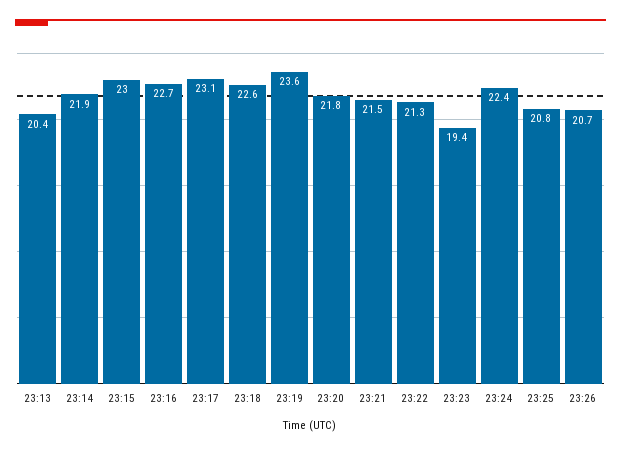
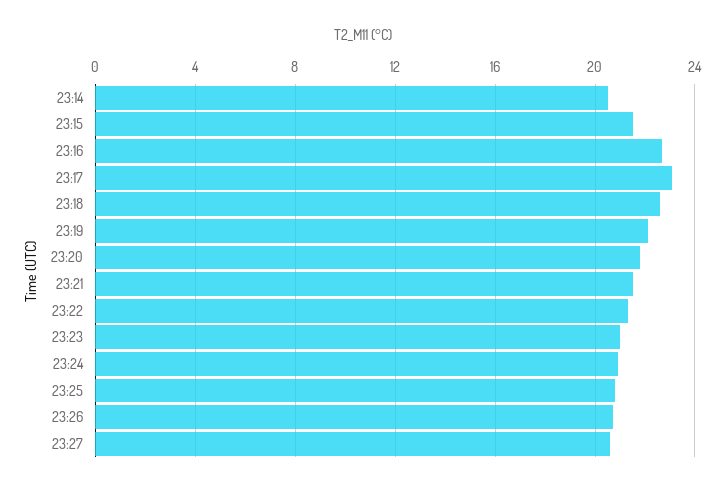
23:13: 20.4 -> none
23:14: 21.9 -> 20.5
23:15: 23 -> 21.5
23:19: 23.6 -> 22
23:23: 19.4 -> 21
23:24: 22.4 -> 21
23:27: none -> 20.5

